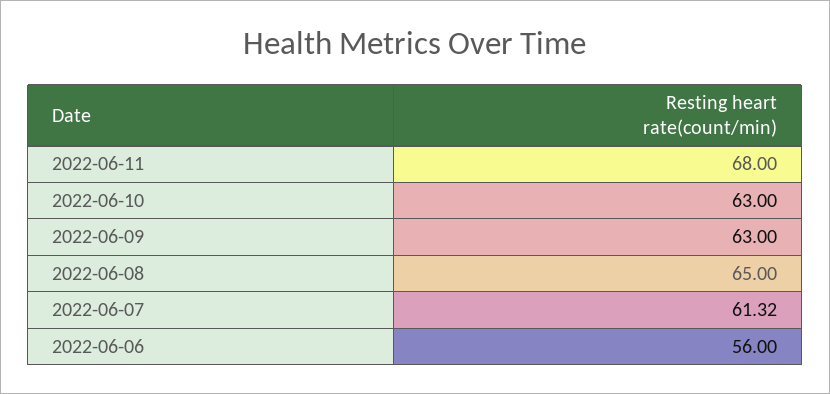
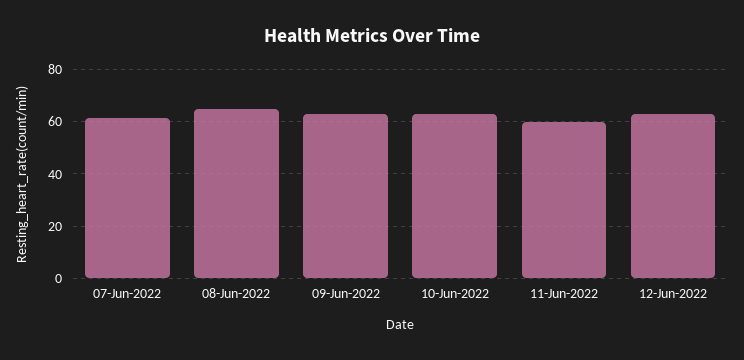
2022-06-11: 68 -> 60
2022-06-06: 56 -> none
12-Jun-2022: none -> 62.5

